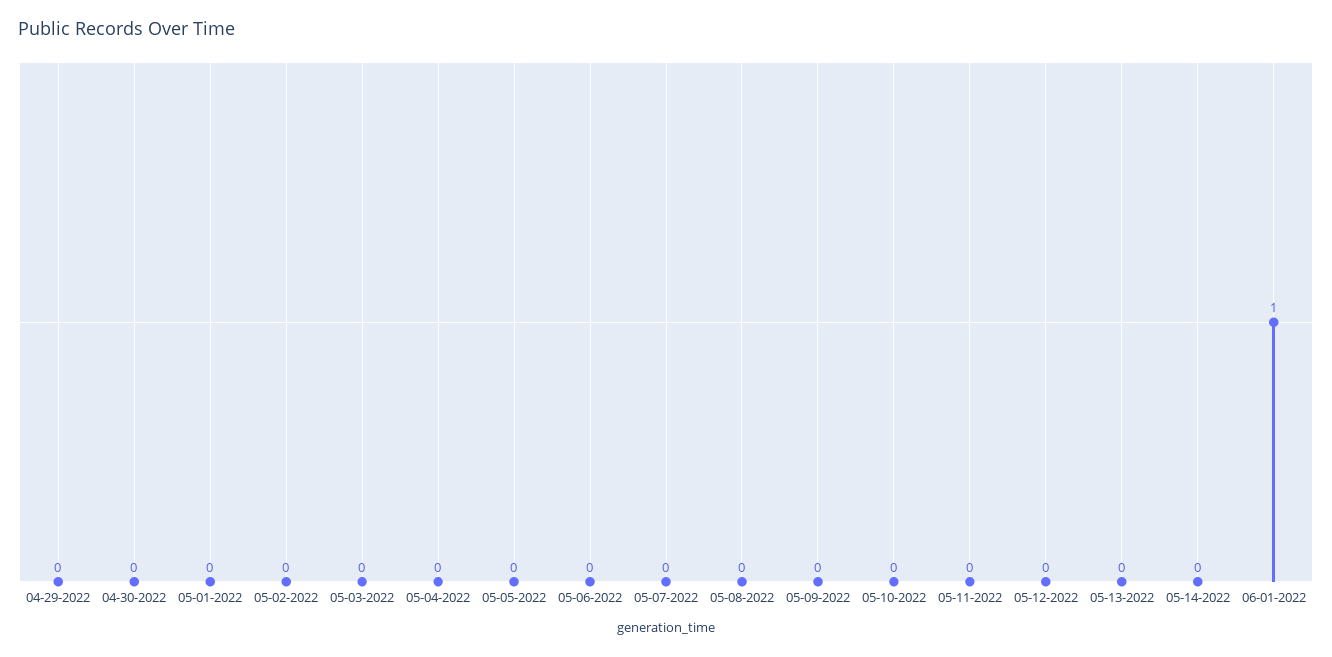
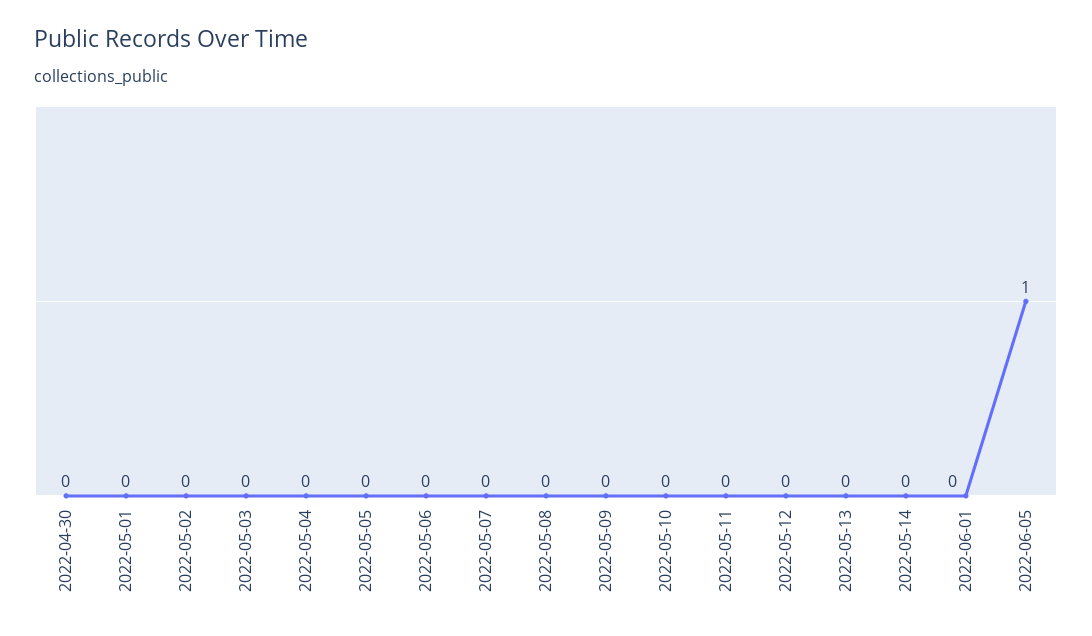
04-29-2022: 0 -> none
06-01-2022: 1 -> 0
2022-06-05: none -> 1

